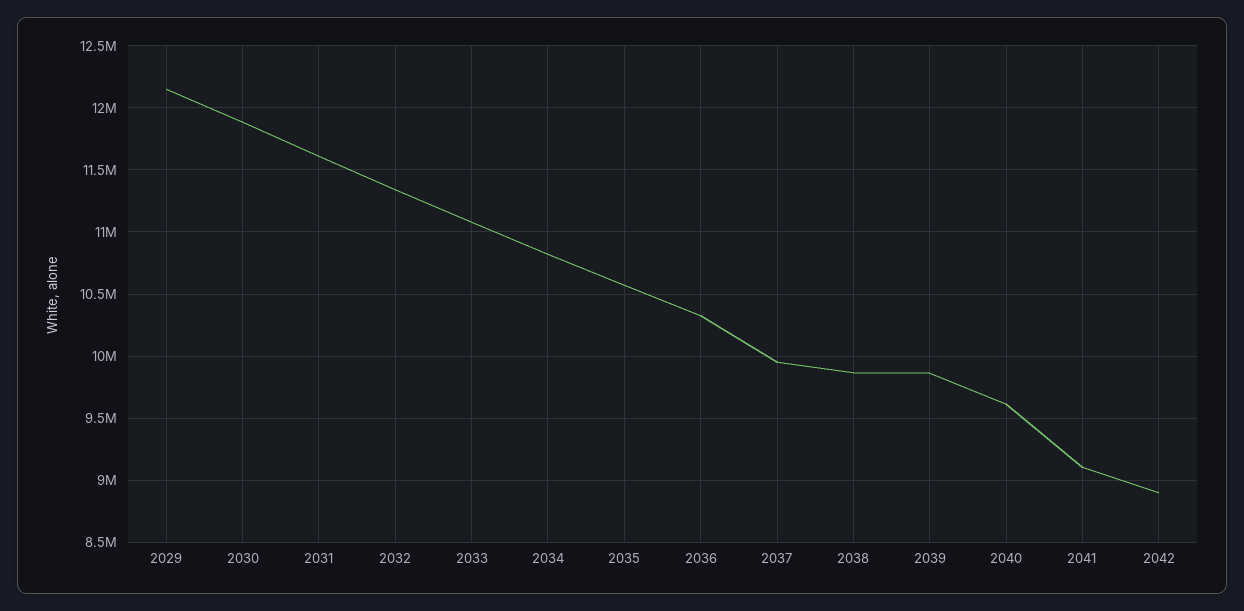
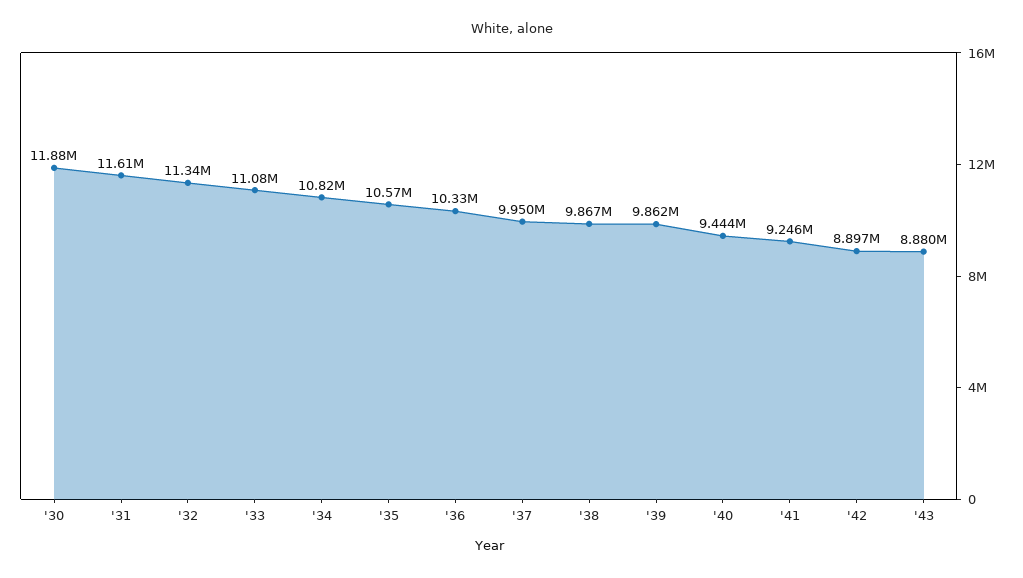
2029: 12150000 -> none
2040: 9600000 -> 9444000
2041: 9100000 -> 9246000
'43: none -> 8880000

